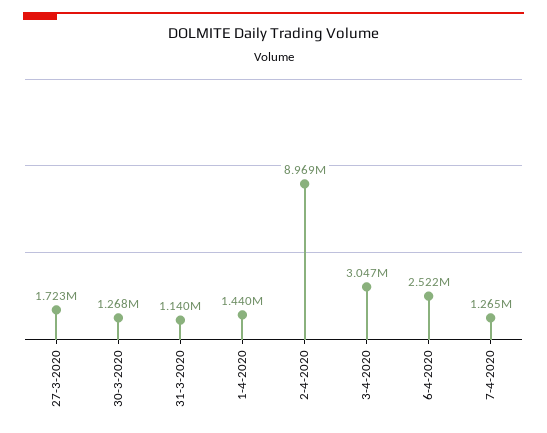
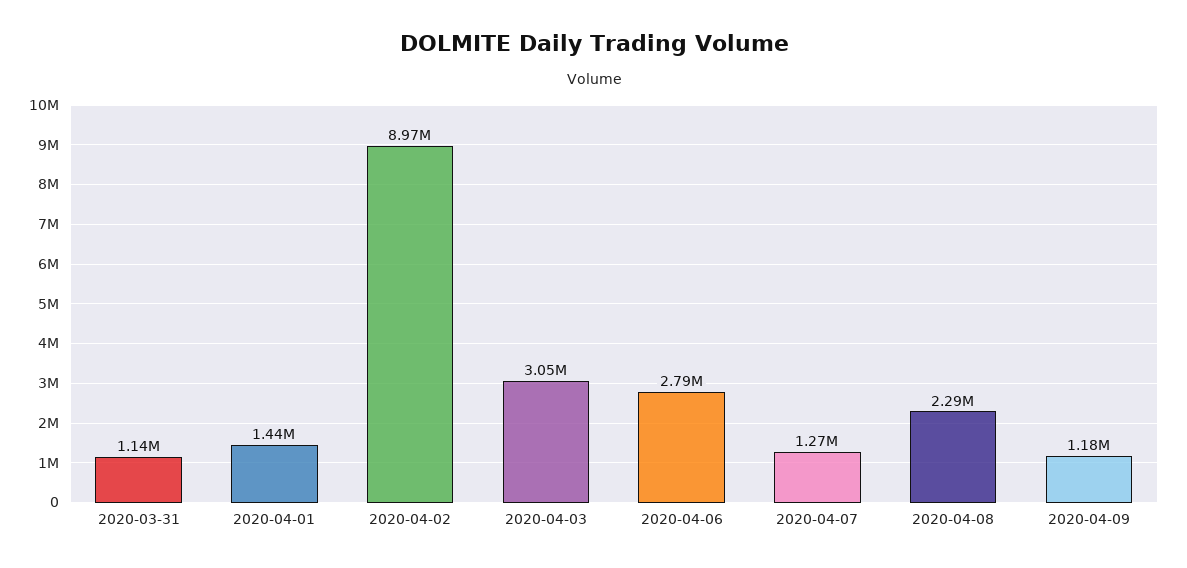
27-3-2020: 1723000 -> none
30-3-2020: 1268000 -> none
6-4-2020: 2522000 -> 2790000
2020-04-08: none -> 2290000
2020-04-09: none -> 1180000

